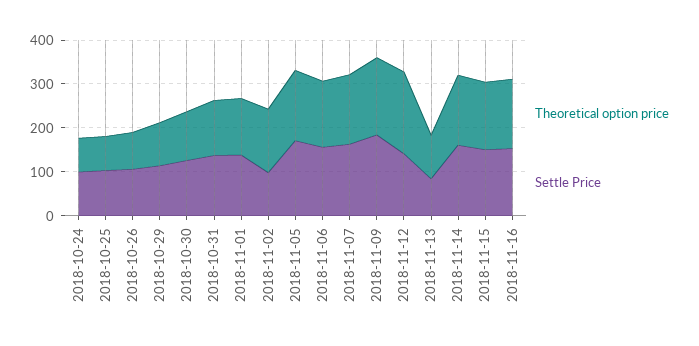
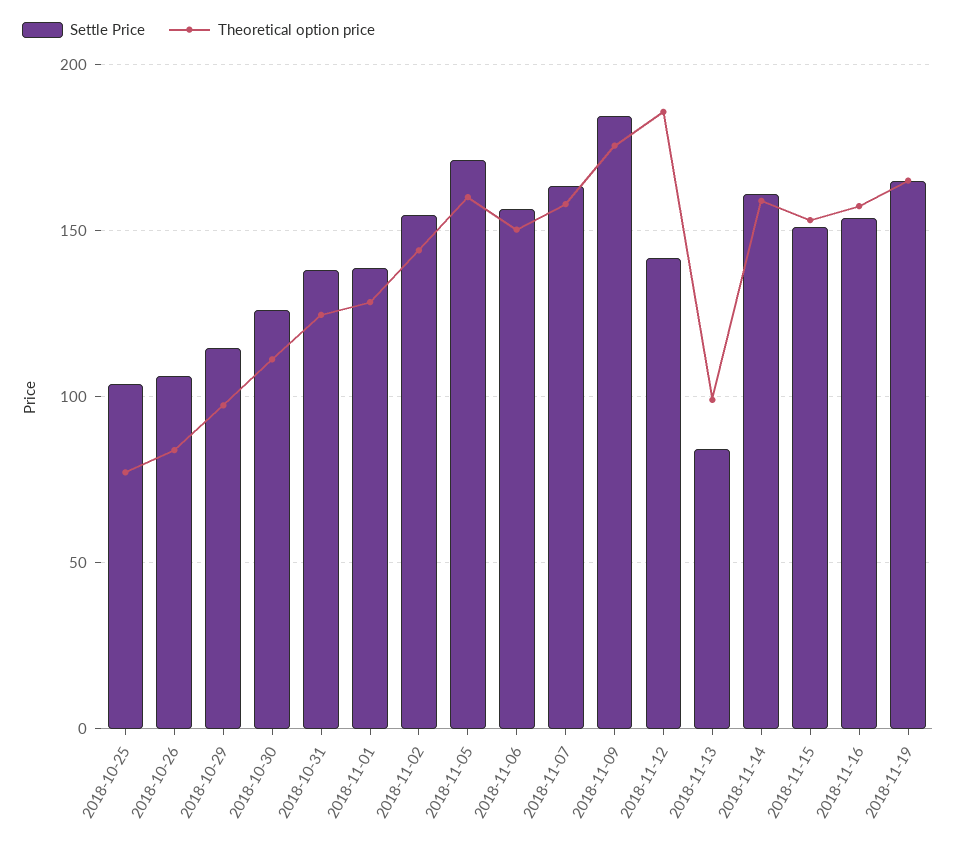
Theoretical option price, 2018-10-24: 80 -> none
Settle Price, 2018-10-24: 100 -> none
Settle Price, 2018-11-02: 100 -> 155
Settle Price, 2018-11-19: none -> 165
Theoretical option price, 2018-11-19: none -> 165

